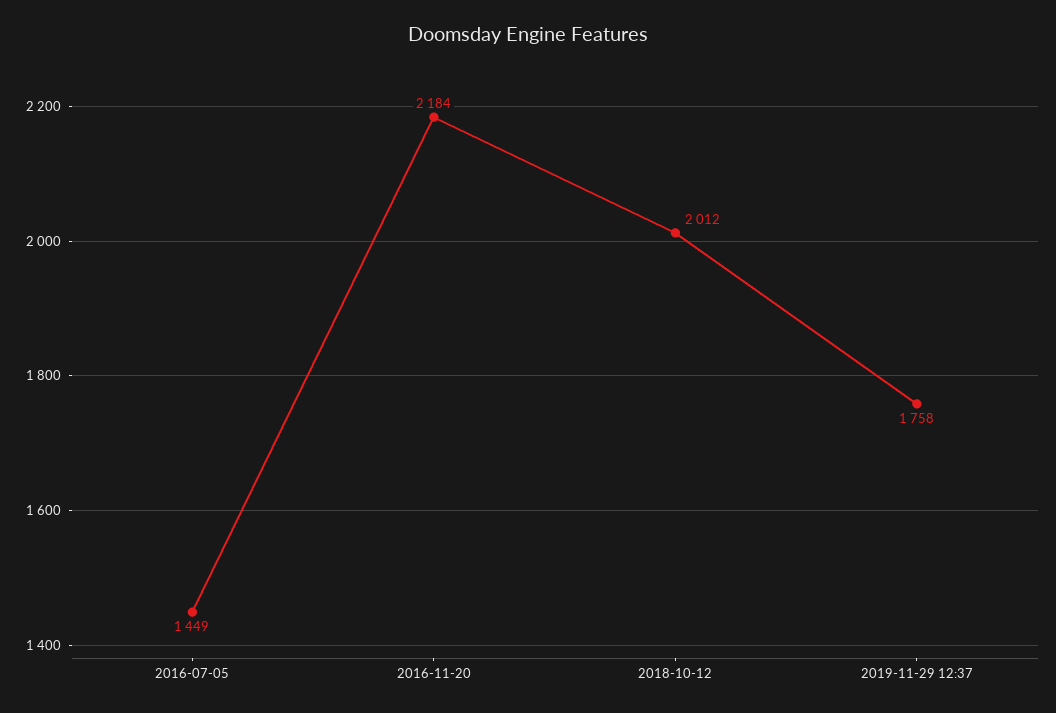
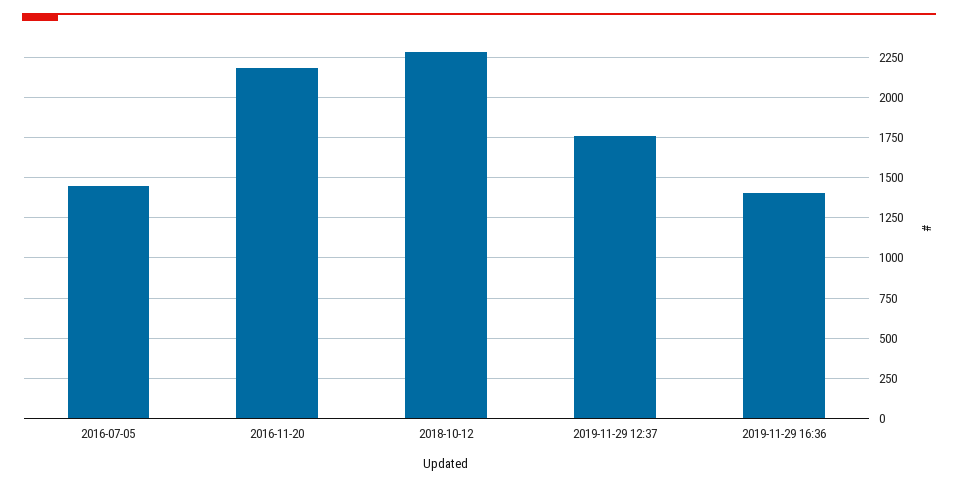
2018-10-12: 2012 -> 2300
2019-11-29 16:36: none -> 1400

